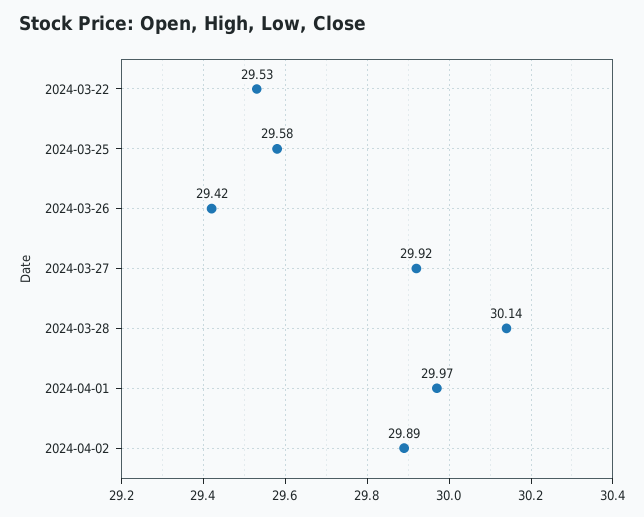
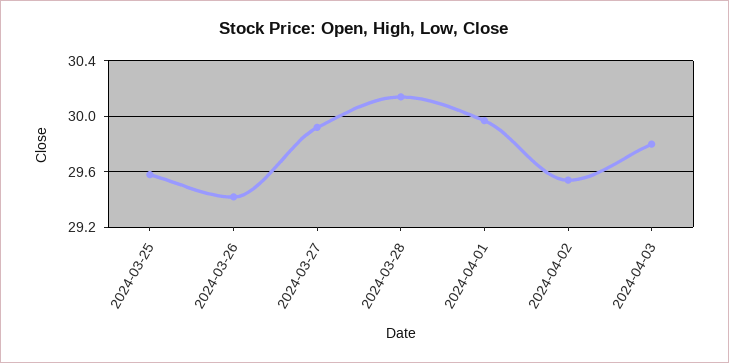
2024-03-22: 29.53 -> none
2024-04-02: 29.89 -> 29.55
2024-04-03: none -> 29.8

